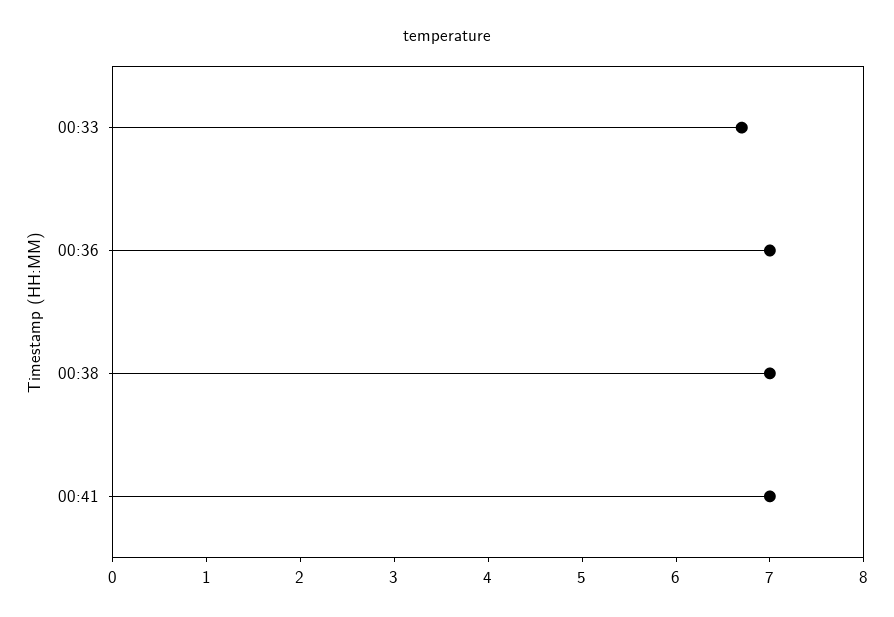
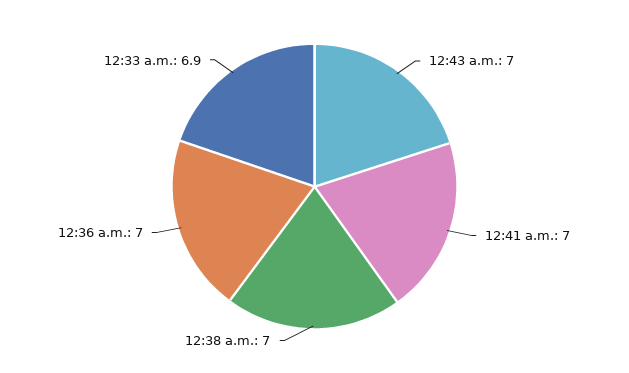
00:33: 6.7 -> 6.9
12:43 a.m.: none -> 7

